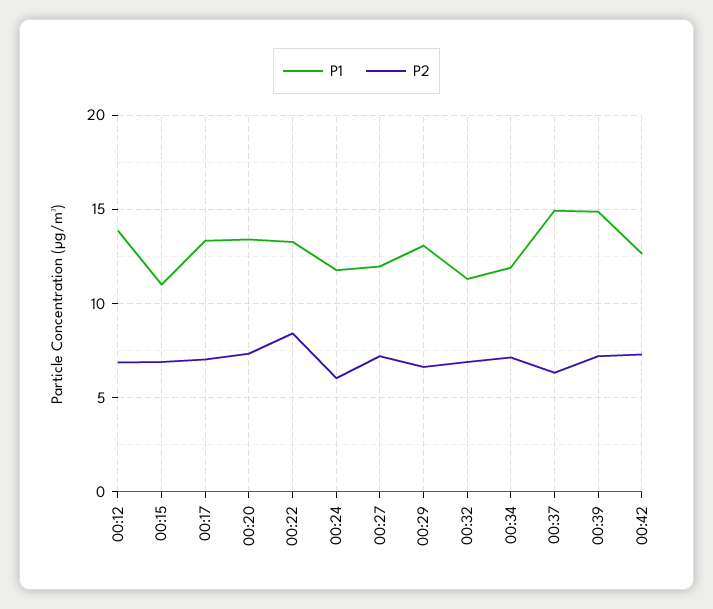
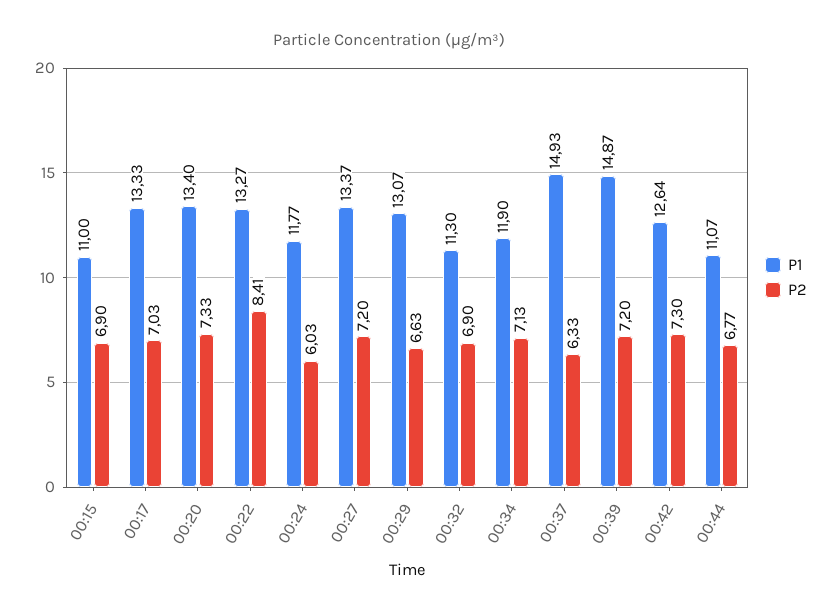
P1, 00:12: 14 -> none
P2, 00:12: 7 -> none
P1, 00:27: 12 -> 13.37
P1, 00:44: none -> 11.07
P2, 00:44: none -> 6.77

